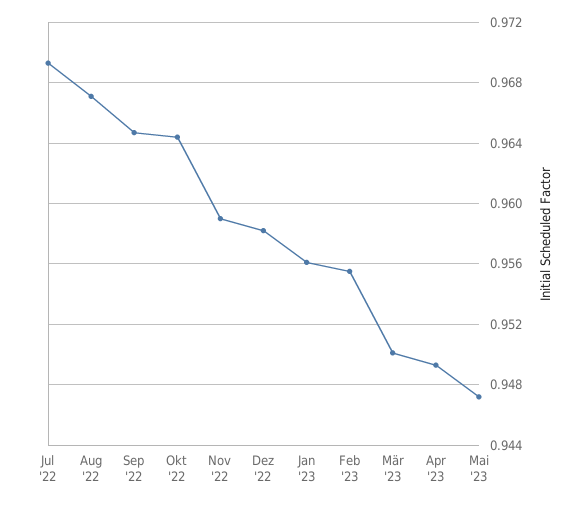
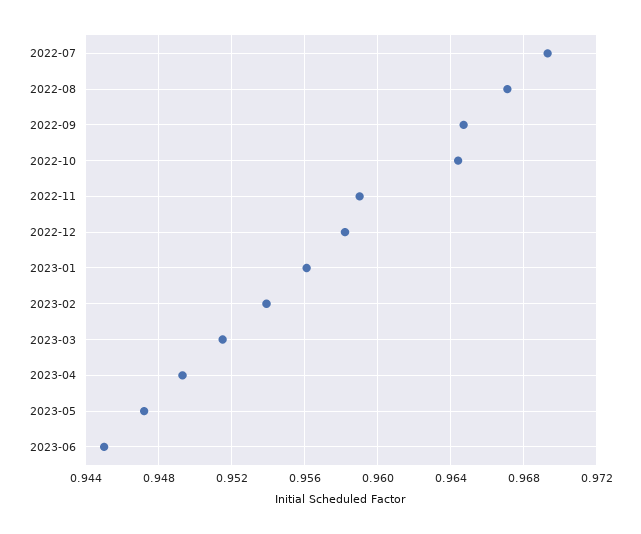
Feb '23: 0.9555 -> 0.954
Mär '23: 0.95 -> 0.9515
2023-06: none -> 0.945

